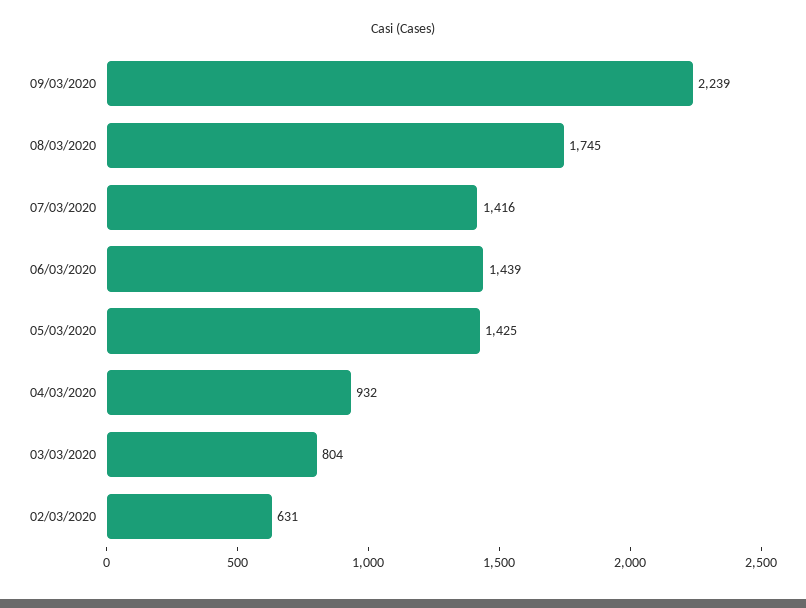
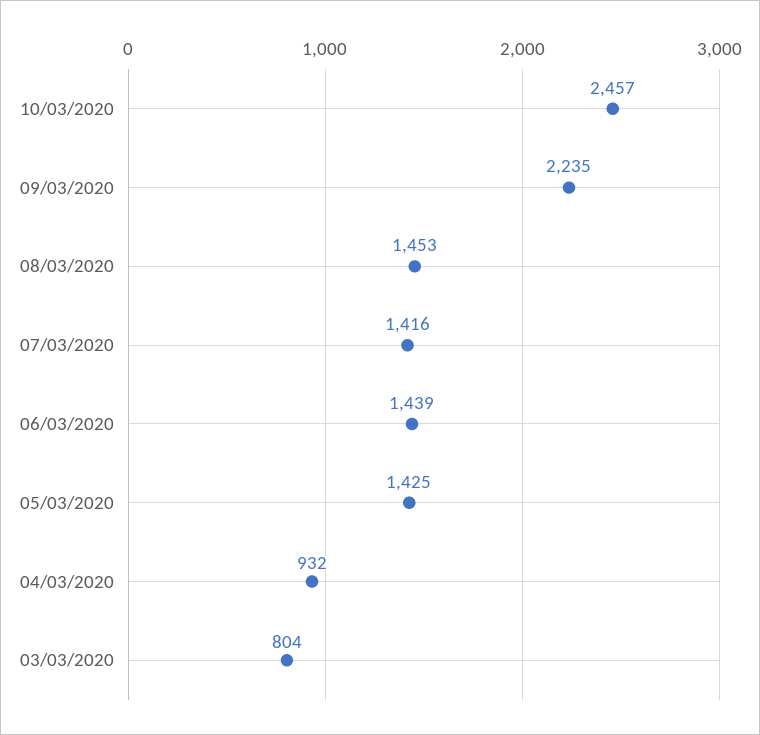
09/03/2020: 2239 -> 2235
08/03/2020: 1745 -> 1453
02/03/2020: 631 -> none
10/03/2020: none -> 2457

